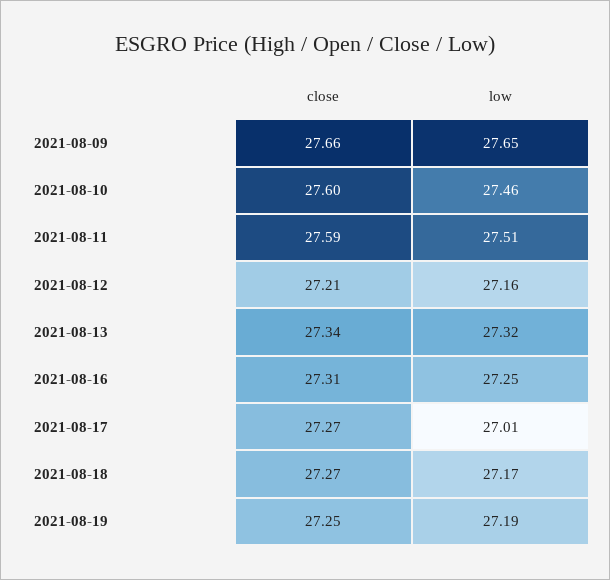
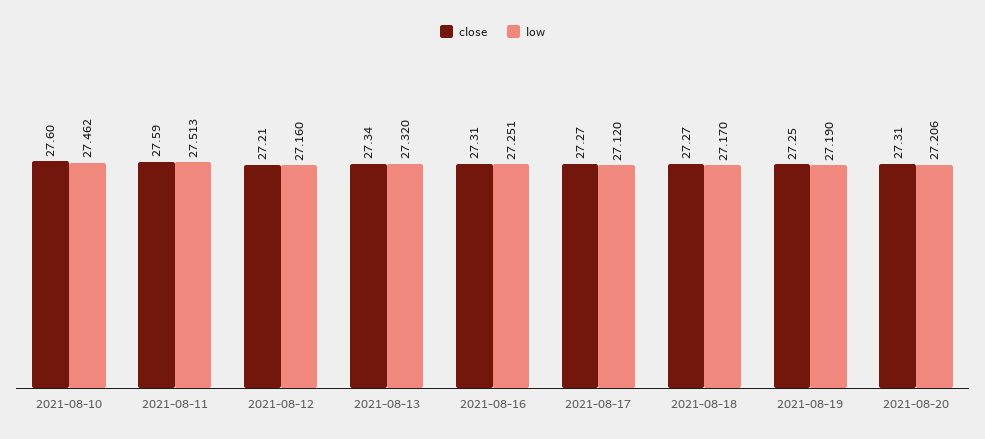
close, 2021-08-09: 27.66 -> none
low, 2021-08-09: 27.65 -> none
low, 2021-08-17: 27.01 -> 27.12
close, 2021-08-20: none -> 27.31
low, 2021-08-20: none -> 27.206

